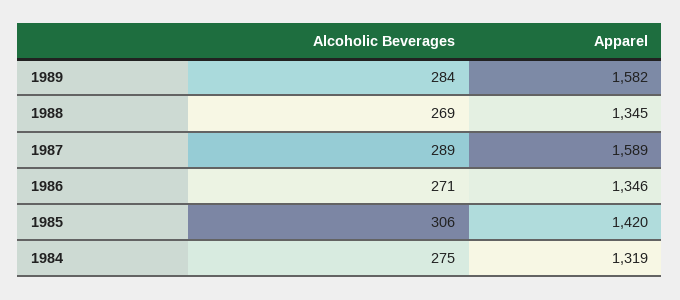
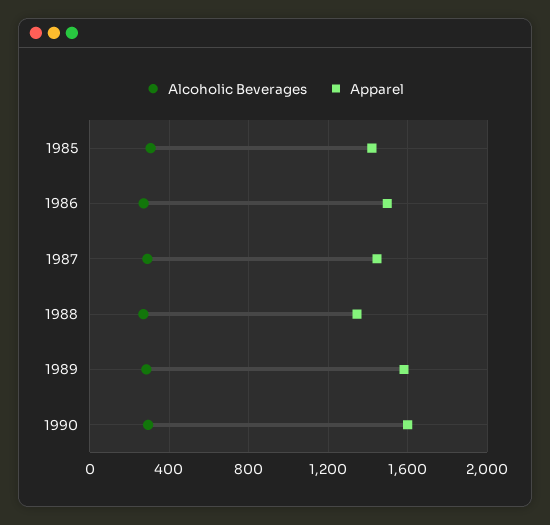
Apparel, 1987: 1589 -> 1450
Apparel, 1986: 1346 -> 1500
Alcoholic Beverages, 1984: 275 -> none
Apparel, 1984: 1319 -> none
Alcoholic Beverages, 1990: none -> 300
Apparel, 1990: none -> 1600

